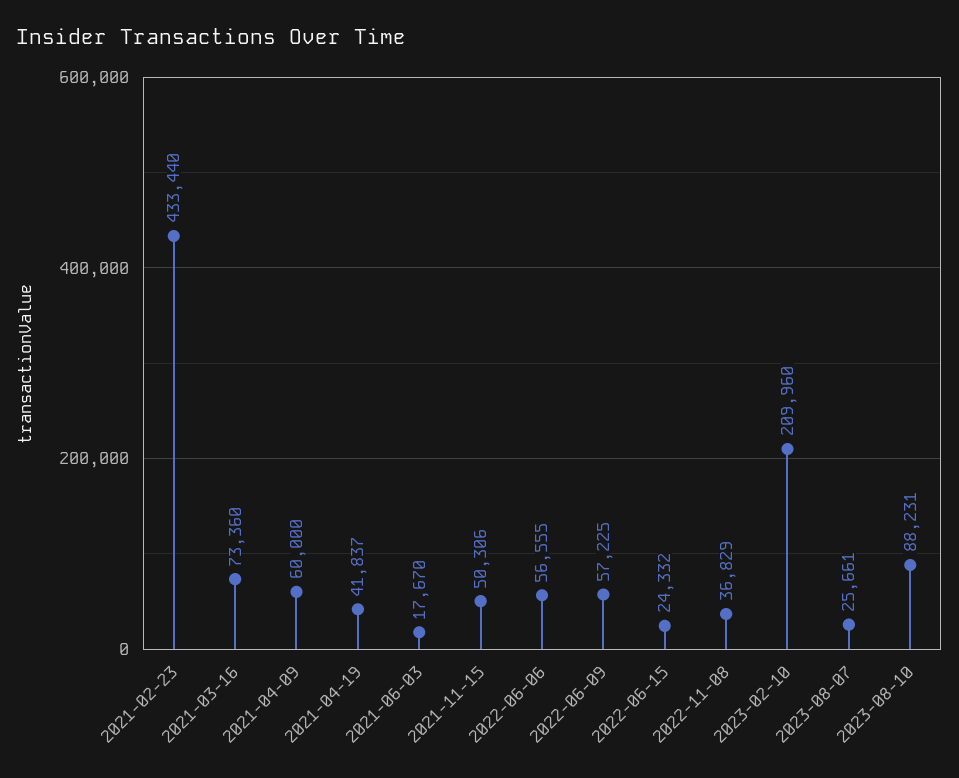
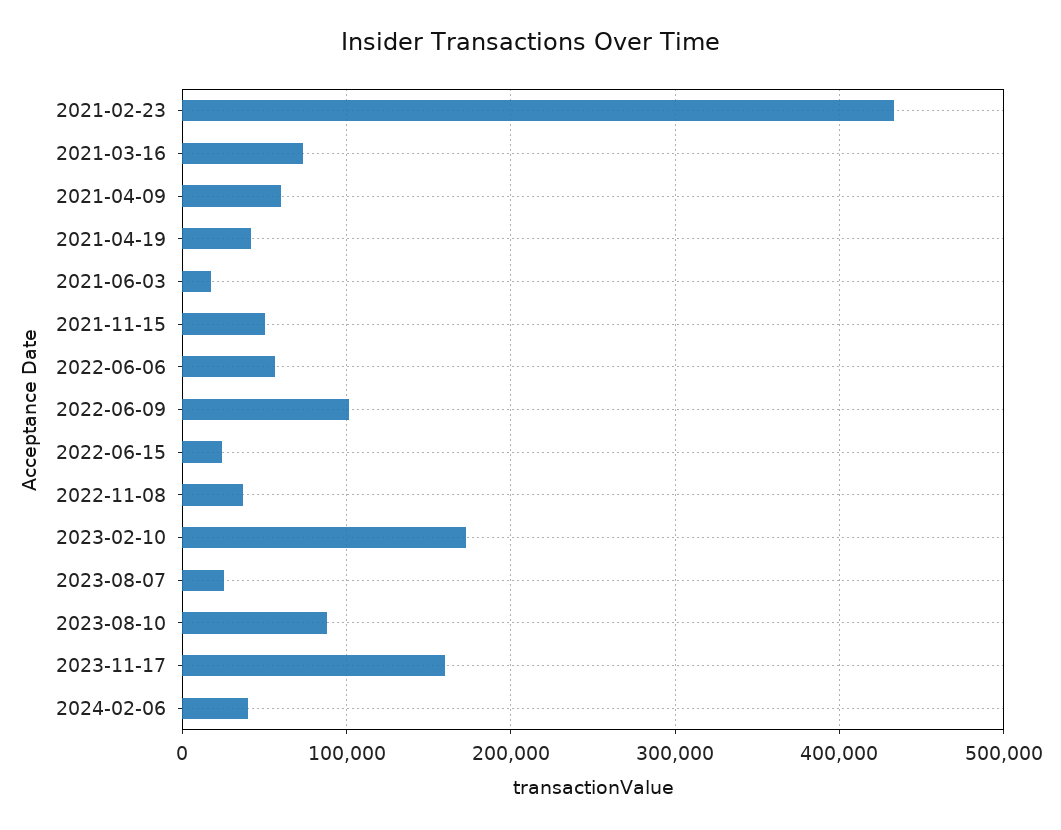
2022-06-09: 57225 -> 100000
2023-02-10: 209960 -> 170000
2023-11-17: none -> 160000
2024-02-06: none -> 40000

